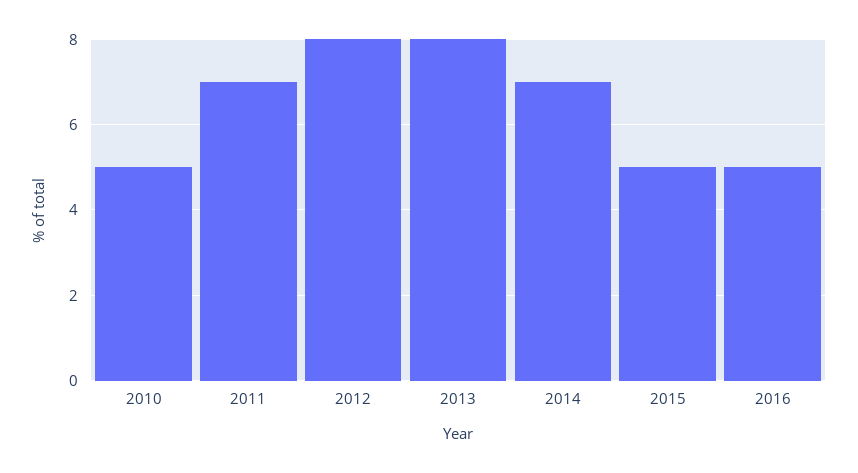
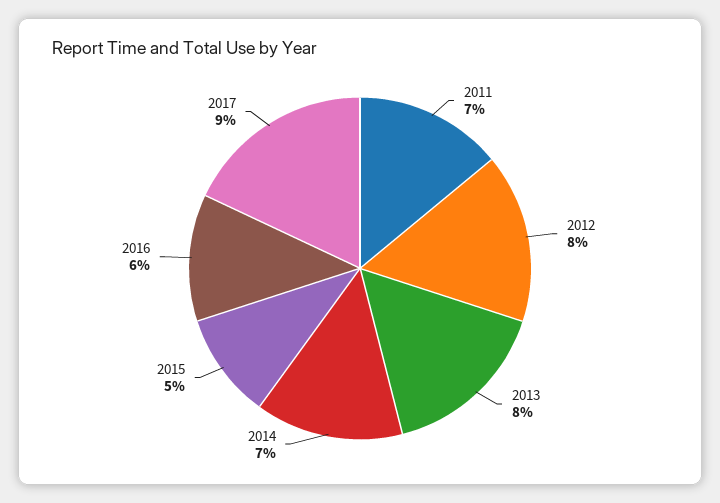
2010: 5 -> none
2016: 5 -> 6
2017: none -> 9

